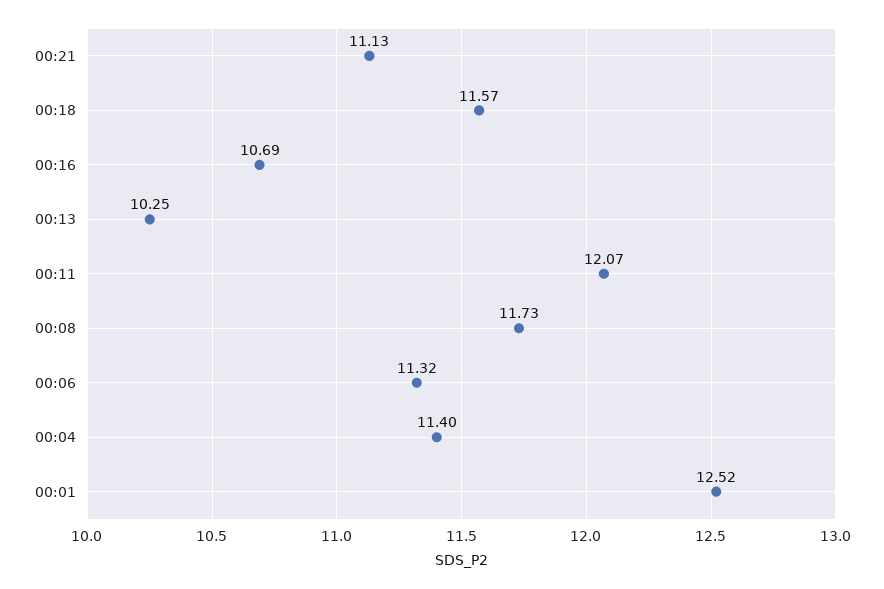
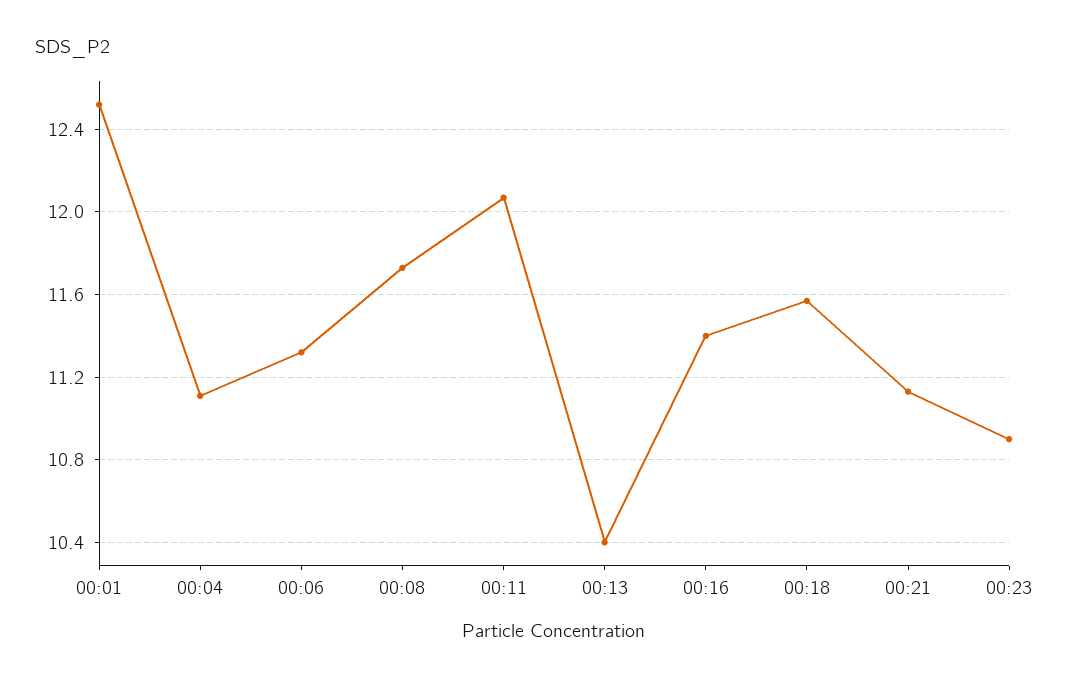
00:16: 10.69 -> 11.4
00:13: 10.25 -> 10.4
00:04: 11.4 -> 11.1
00:23: none -> 10.9

